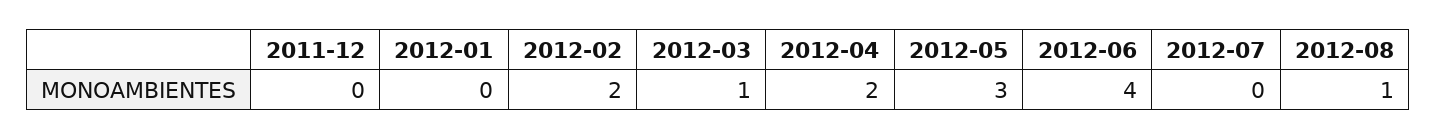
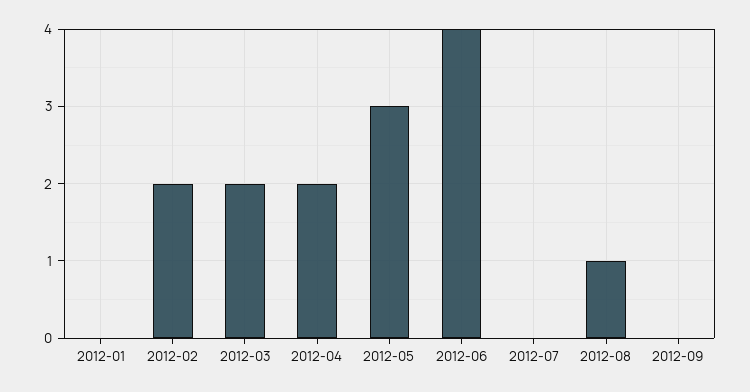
2011-12: 0 -> none
2012-03: 1 -> 2
2012-09: none -> 0

